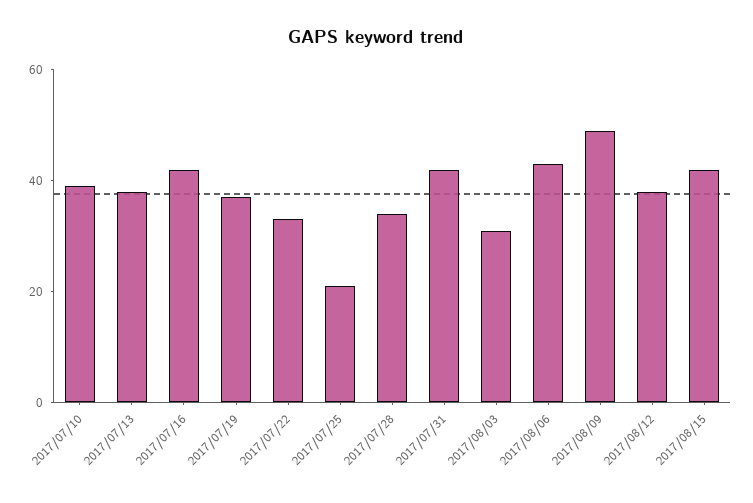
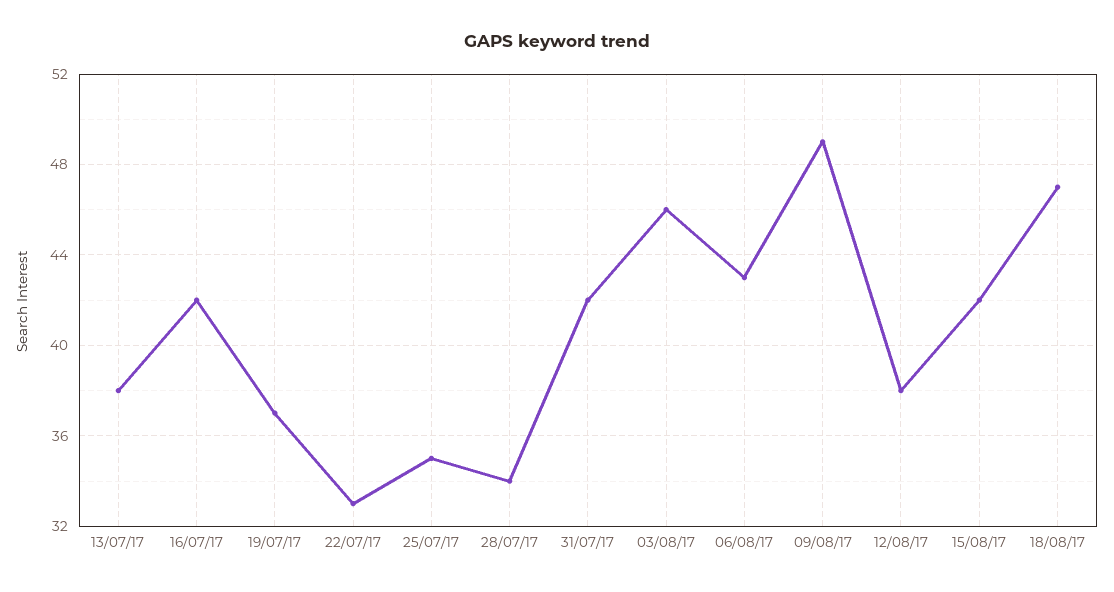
2017/07/10: 40 -> none
2017/07/25: 20 -> 35
2017/08/03: 30 -> 46
18/08/17: none -> 47

